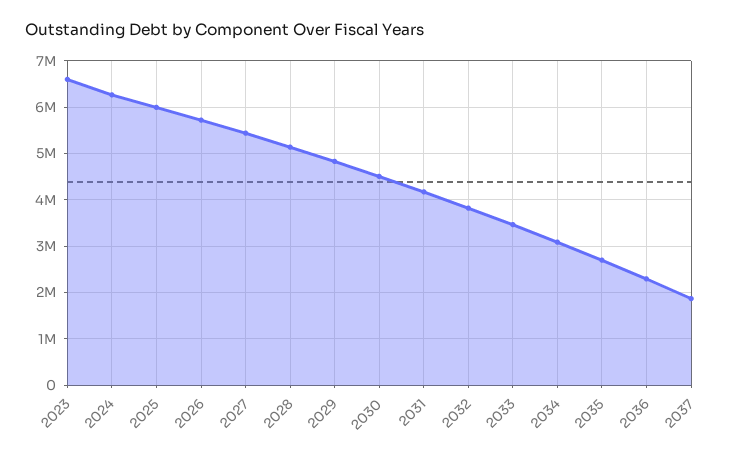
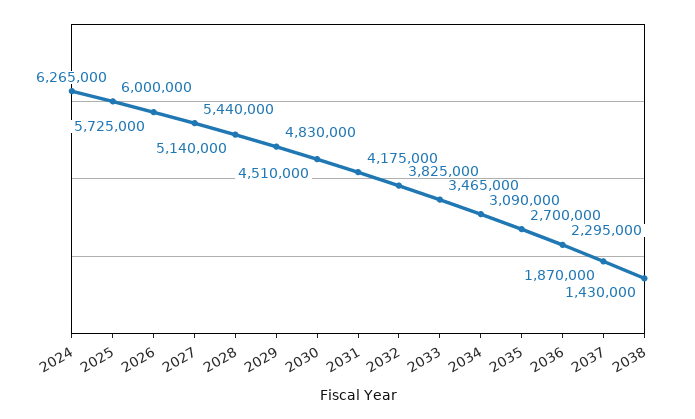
2023: 6600000 -> none
2038: none -> 1430000

